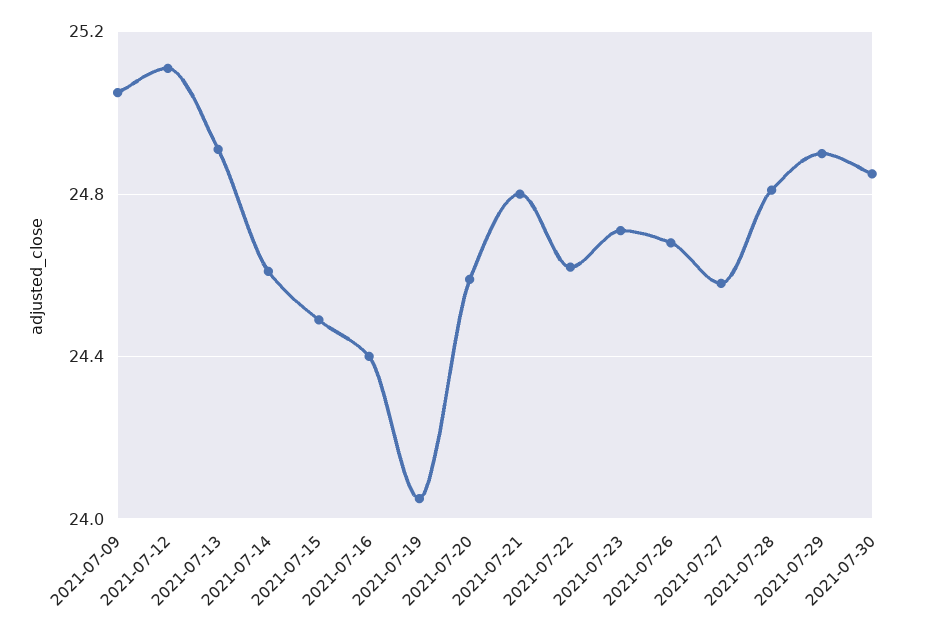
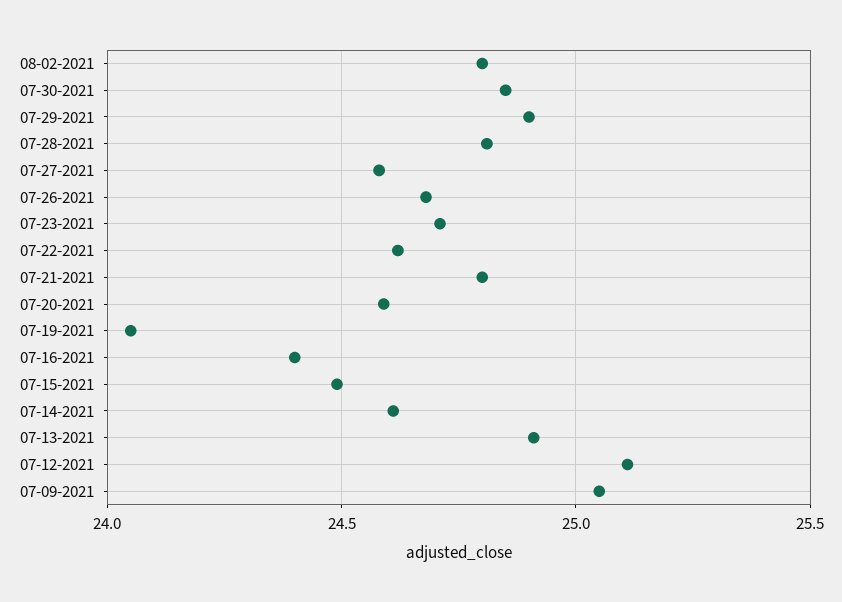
08-02-2021: none -> 24.8

